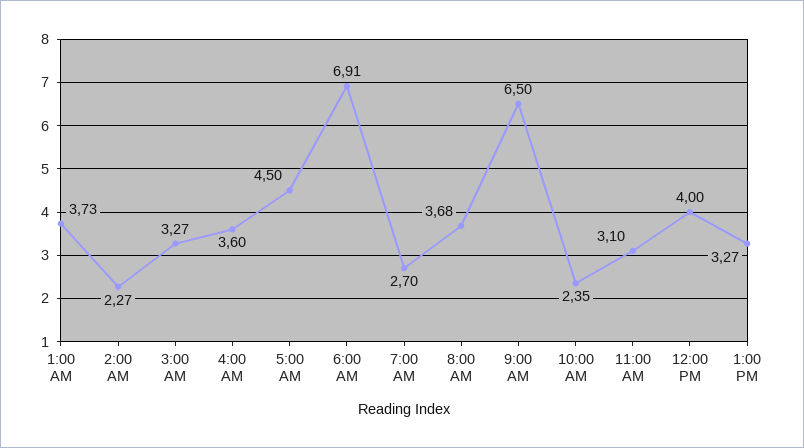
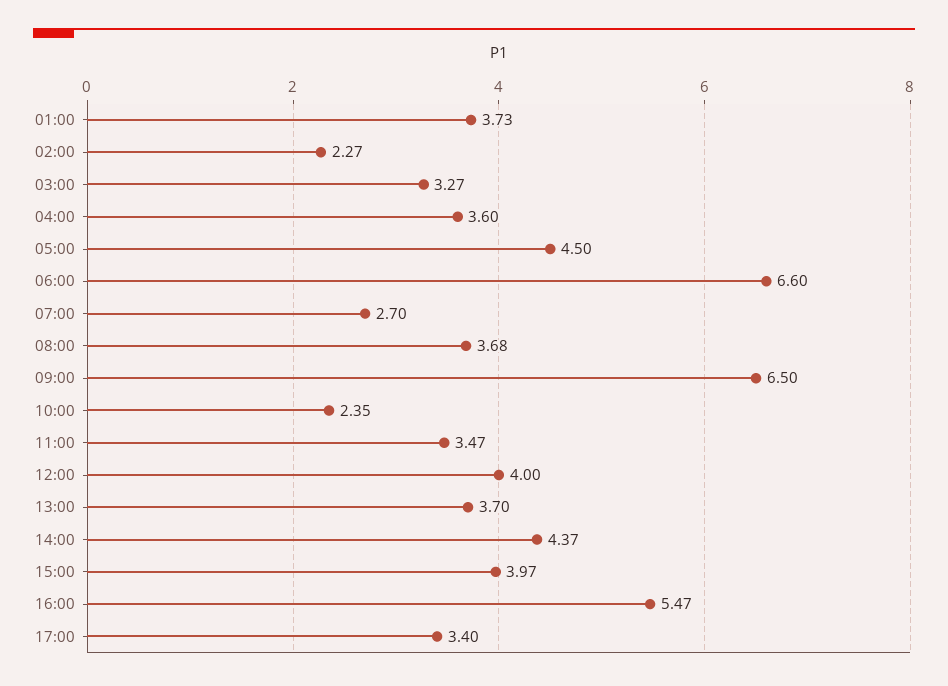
6:00 AM: 6.91 -> 6.6
11:00 AM: 3.1 -> 3.47
1:00 PM: 3.27 -> 3.7
14:00: none -> 4.37
15:00: none -> 3.97
16:00: none -> 5.47
17:00: none -> 3.4

